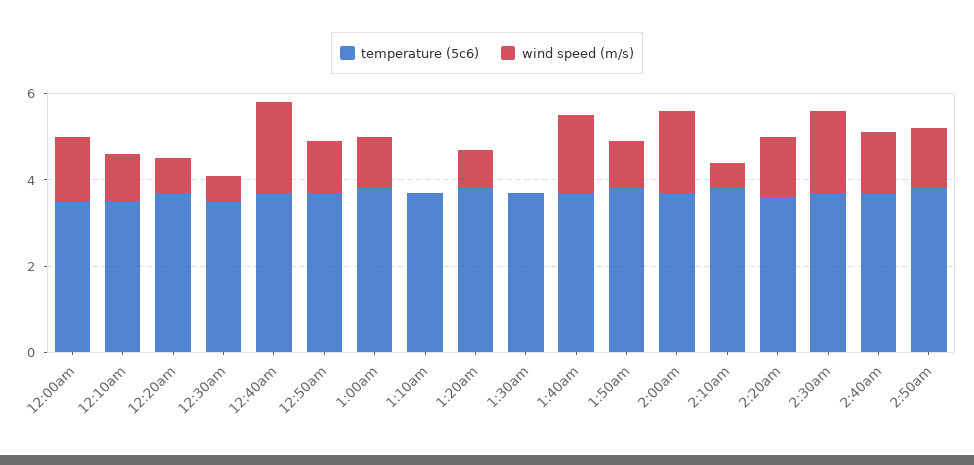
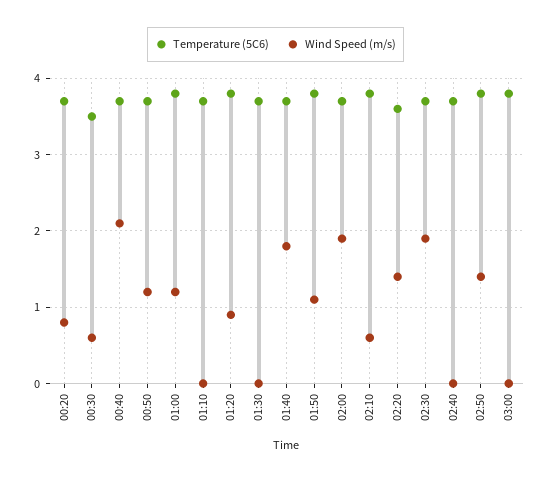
temperature (5c6), 12:00am: 3.5 -> none
wind speed (m/s), 12:00am: 1.5 -> none
temperature (5c6), 12:10am: 3.5 -> none
wind speed (m/s), 12:10am: 1 -> none
wind speed (m/s), 2:40am: 1.5 -> 0
temperature (5c6), 03:00: none -> 3.8
wind speed (m/s), 03:00: none -> 0

